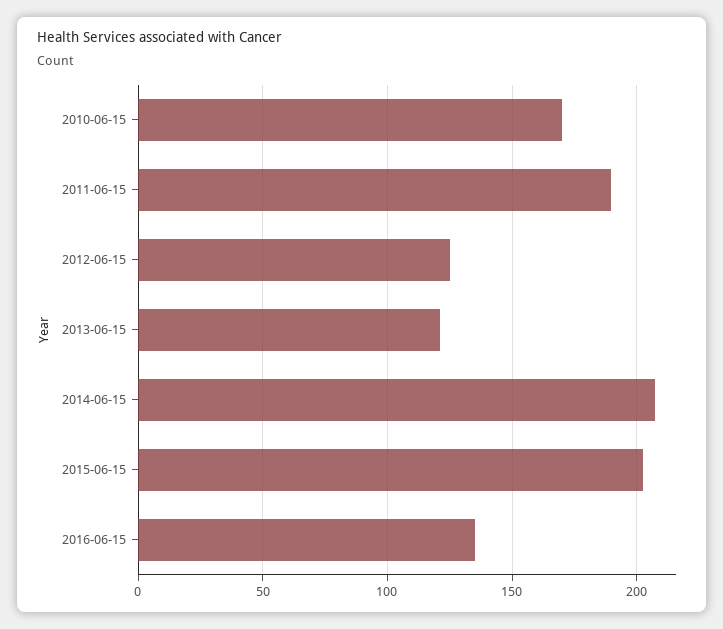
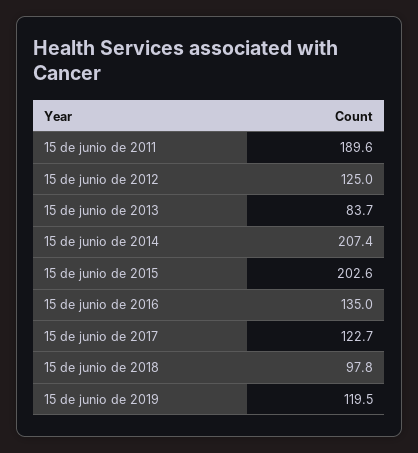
2010-06-15: 170 -> none
2013-06-15: 120 -> 83.7
15 de junio de 2017: none -> 122.7
15 de junio de 2018: none -> 97.8
15 de junio de 2019: none -> 119.5

